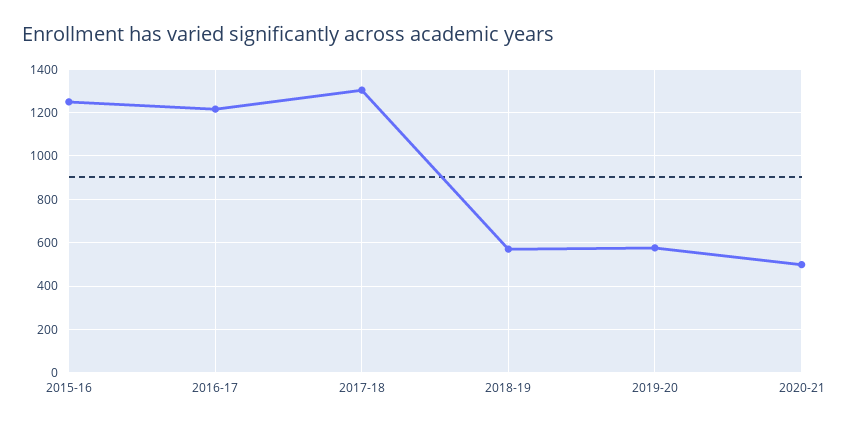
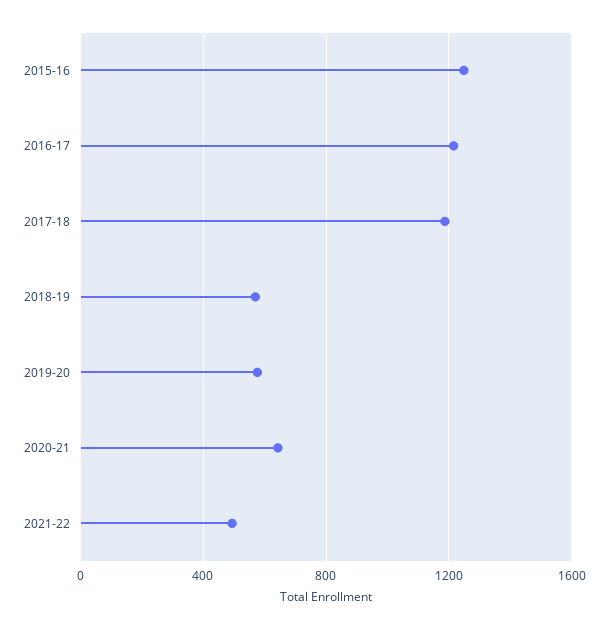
2017-18: 1300 -> 1200
2020-21: 500 -> 650
2021-22: none -> 500

